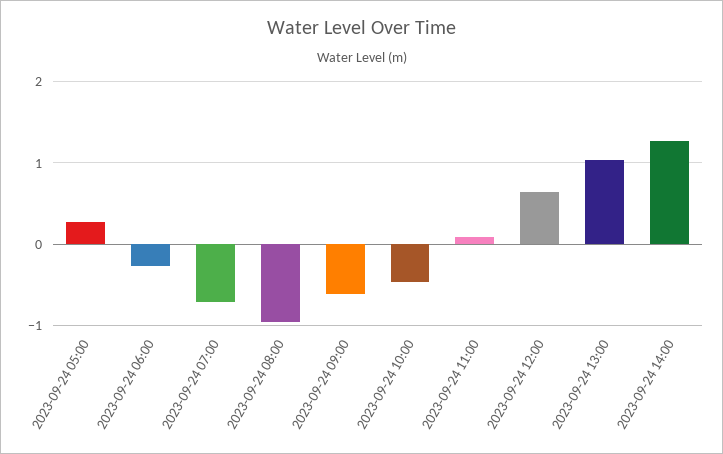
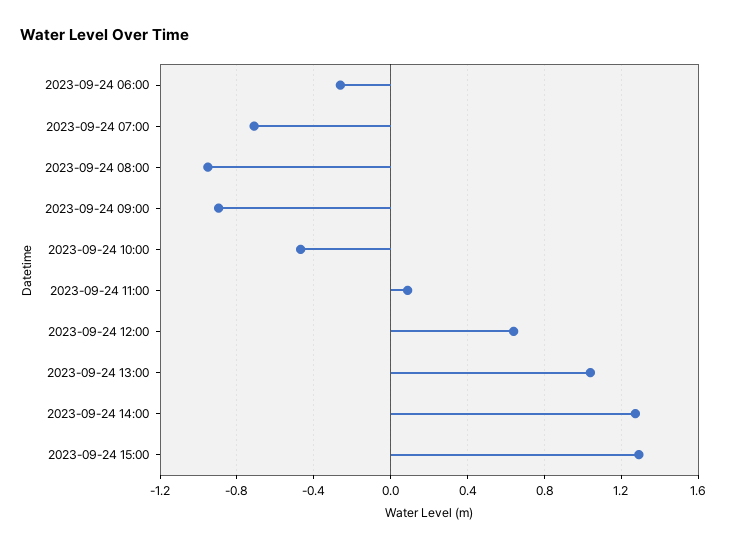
2023-09-24 05:00: 0.3 -> none
2023-09-24 09:00: -0.6 -> -0.9
2023-09-24 15:00: none -> 1.3

